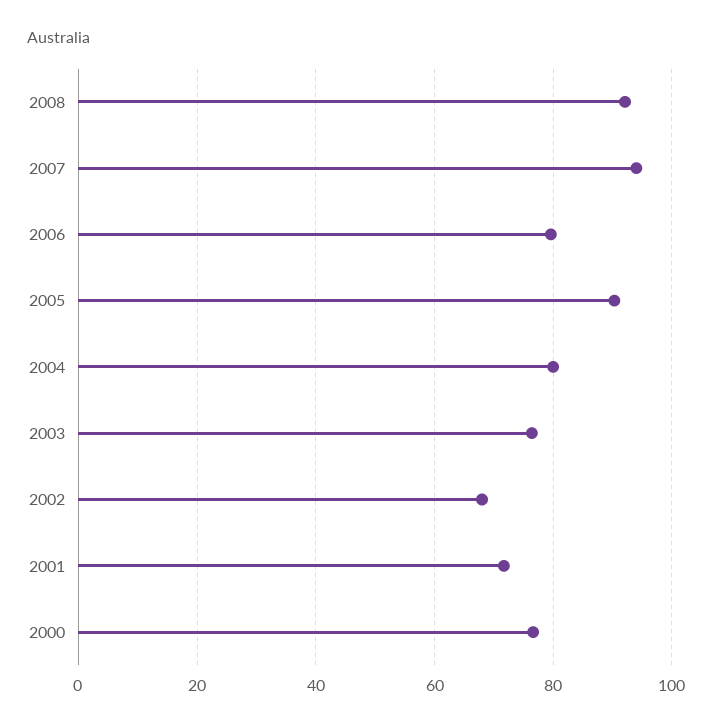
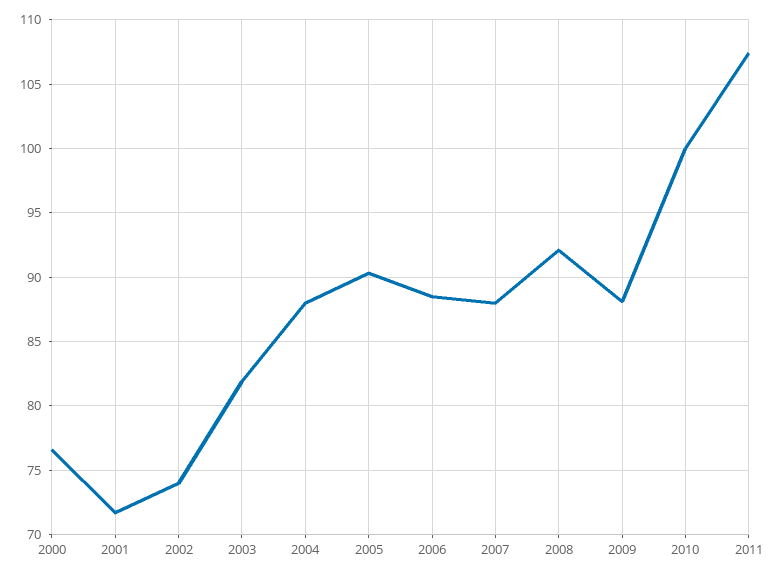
2007: 94 -> 88
2006: 80 -> 88.5
2004: 80 -> 88
2003: 76 -> 82
2002: 68 -> 74
2009: none -> 88
2010: none -> 100
2011: none -> 107.5

